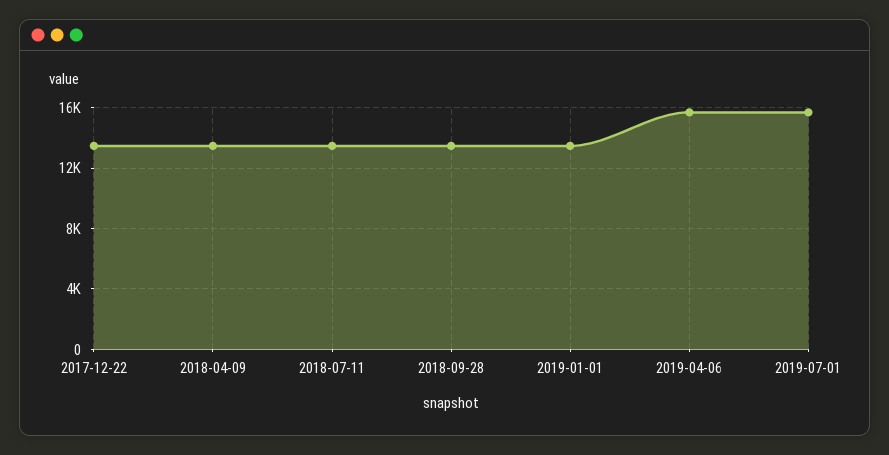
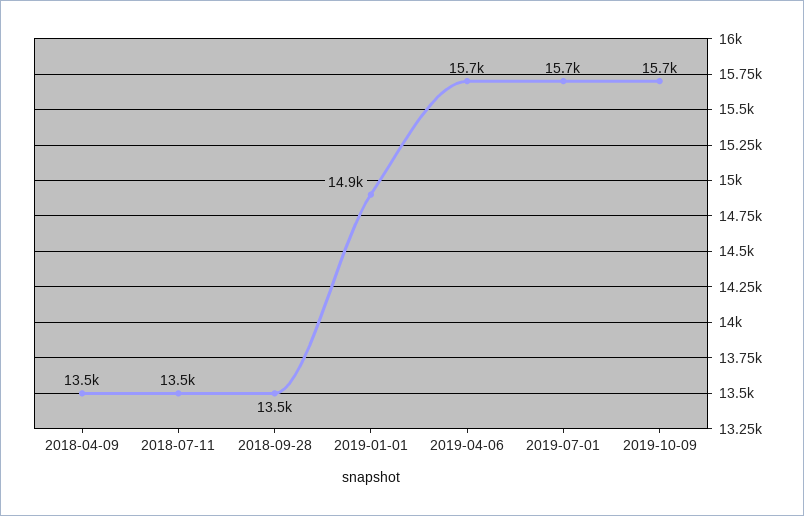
2017-12-22: 13500 -> none
2019-01-01: 13500 -> 14900
2019-10-09: none -> 15700

